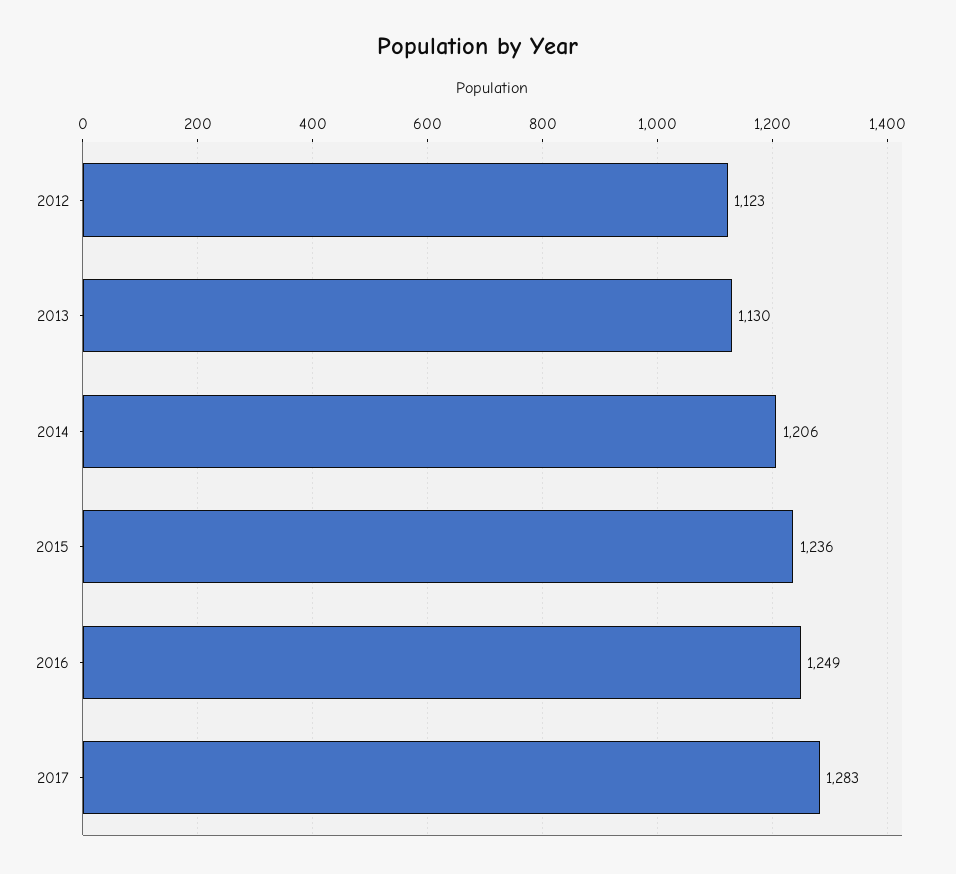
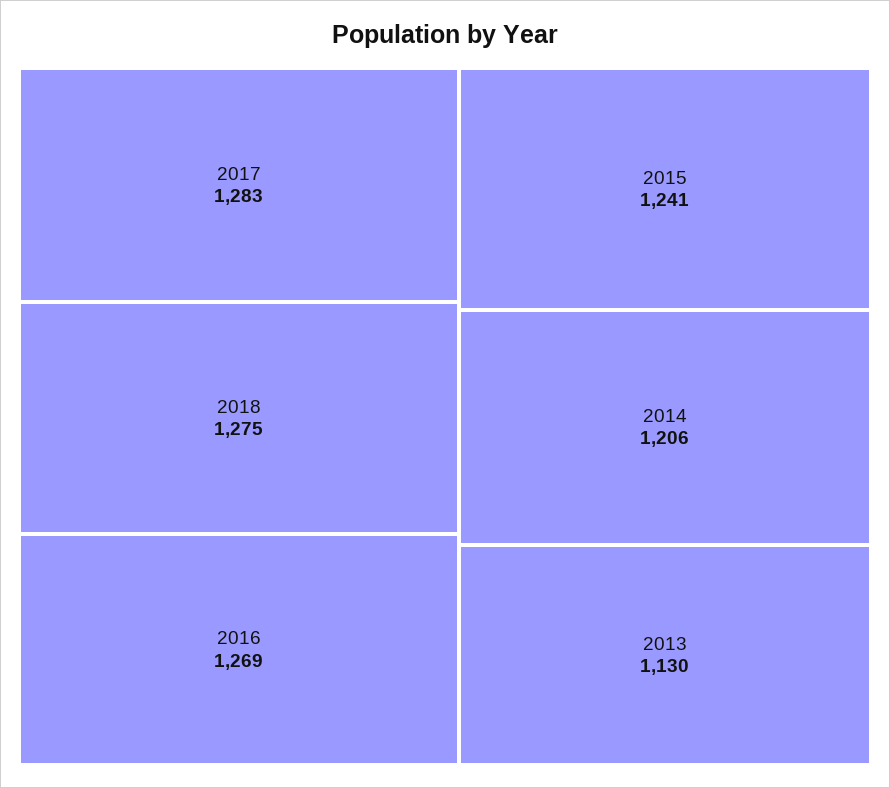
2012: 1123 -> none
2015: 1236 -> 1241
2016: 1249 -> 1269
2018: none -> 1275

